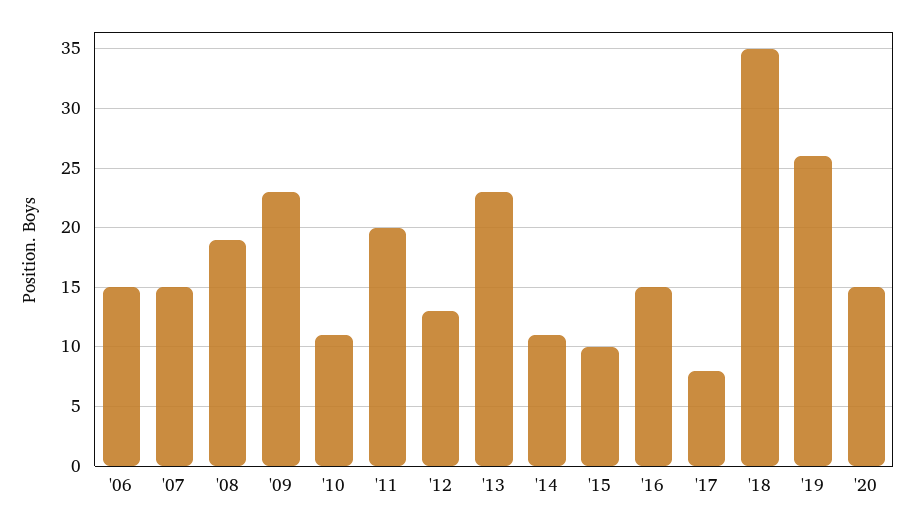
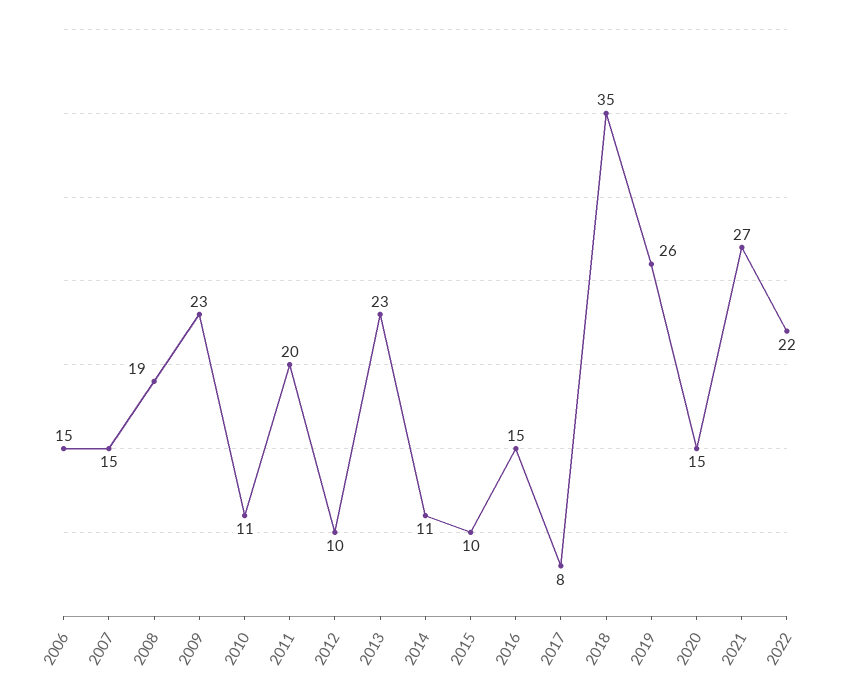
'12: 13 -> 10
2021: none -> 27
2022: none -> 22

